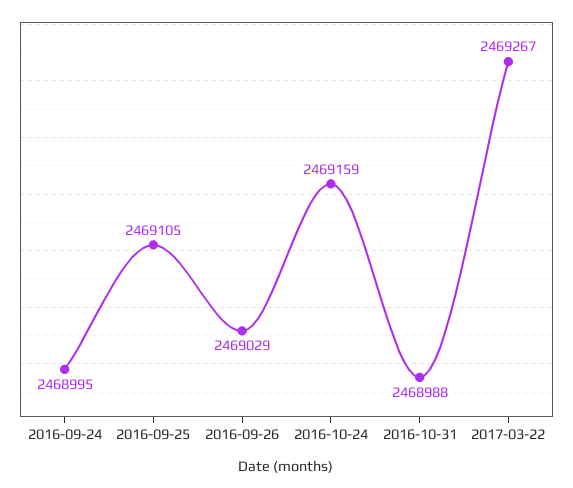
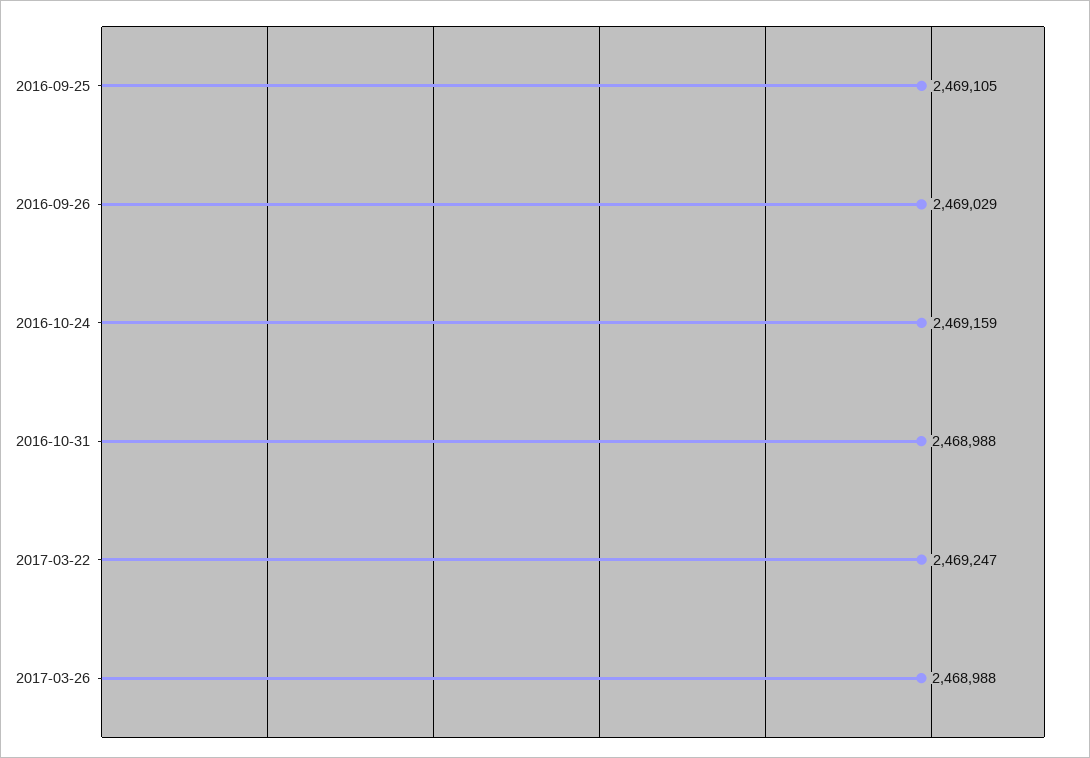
2016-09-24: 2468995 -> none
2017-03-22: 2469267 -> 2469247
2017-03-26: none -> 2468988

